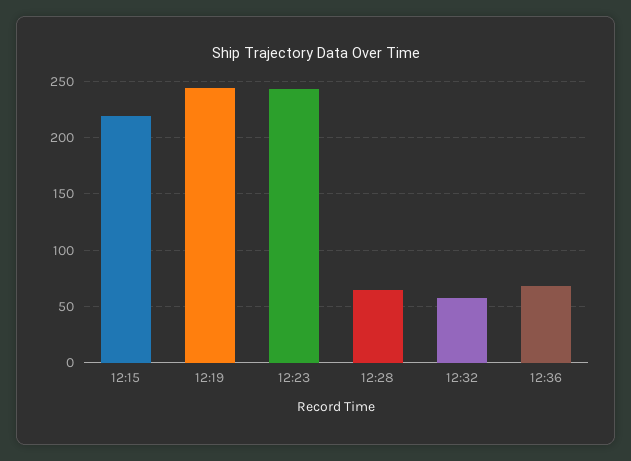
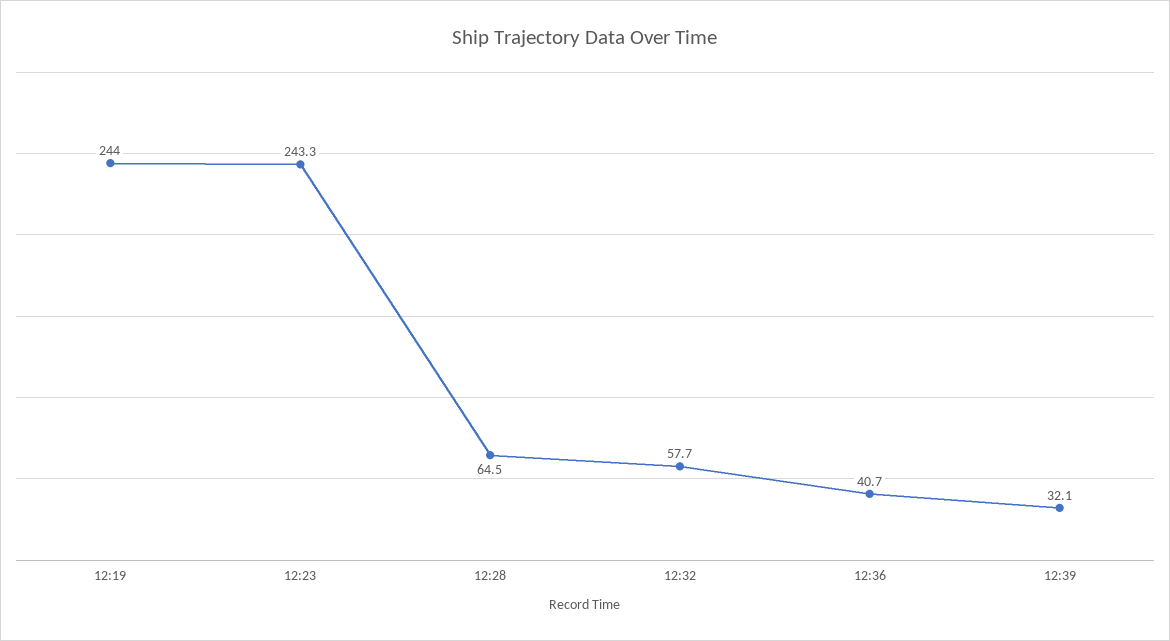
12:15: 220 -> none
12:36: 70 -> 40.7
12:39: none -> 32.1

